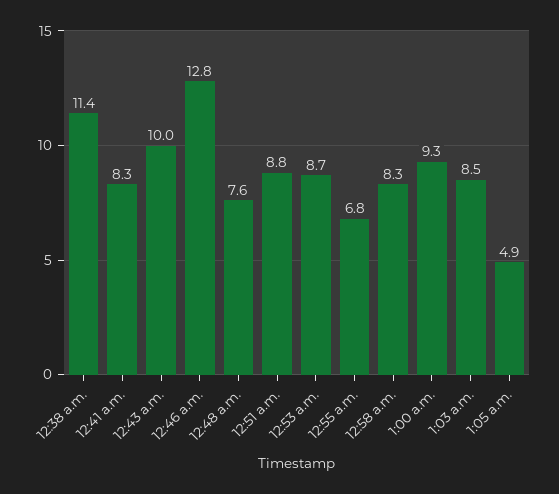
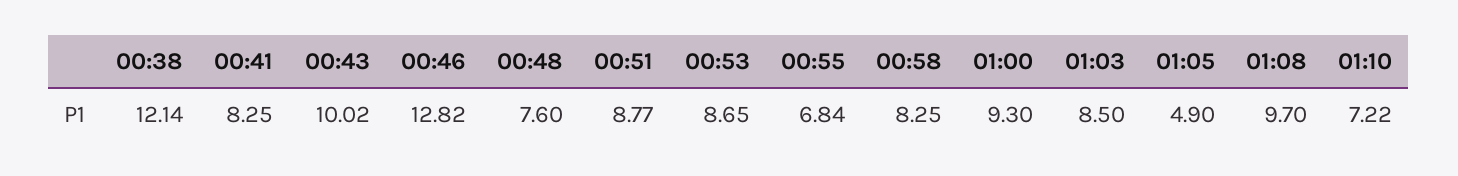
12:38 a.m.: 11.4 -> 12.14
01:08: none -> 9.7
01:10: none -> 7.22

